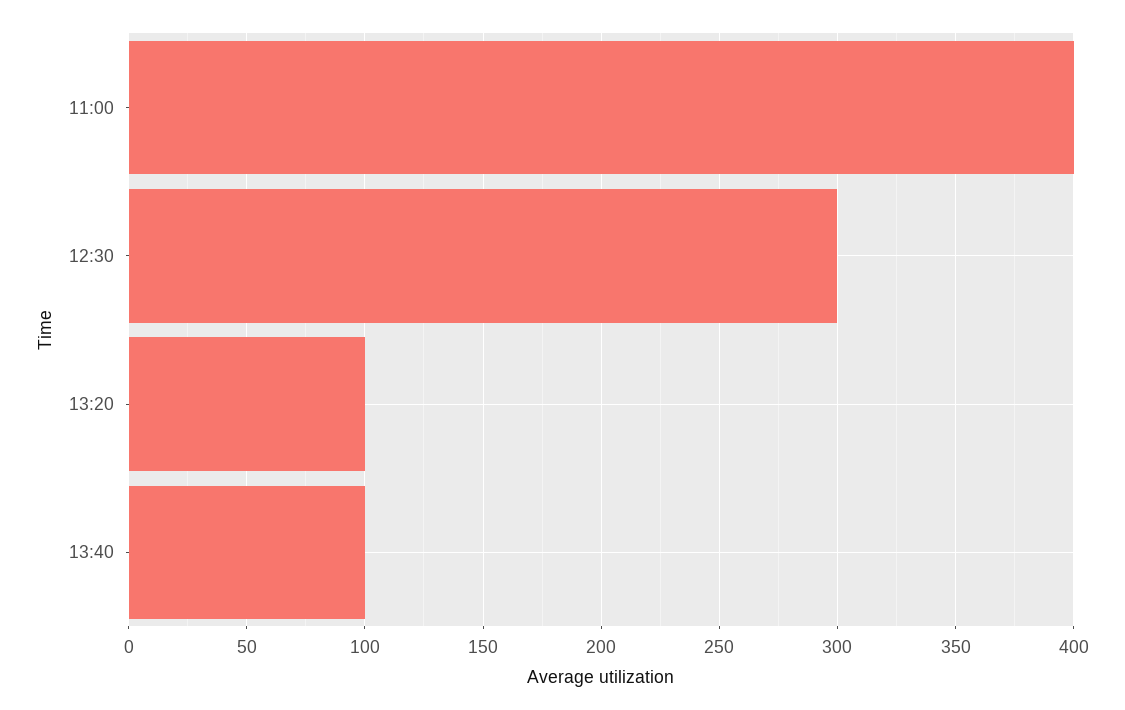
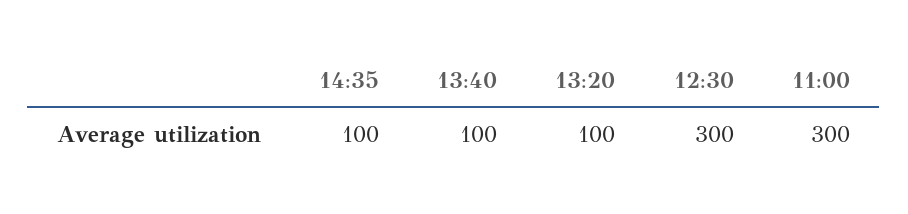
11:00: 400 -> 300
14:35: none -> 100

